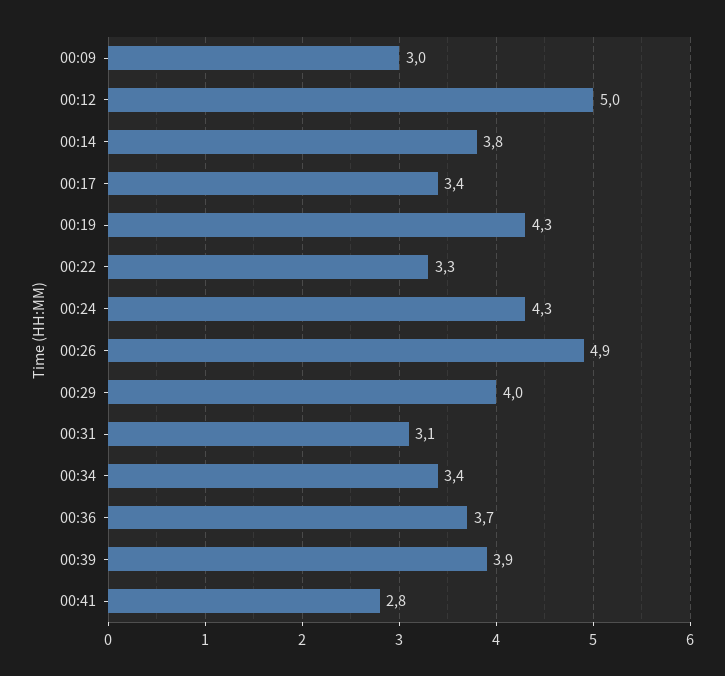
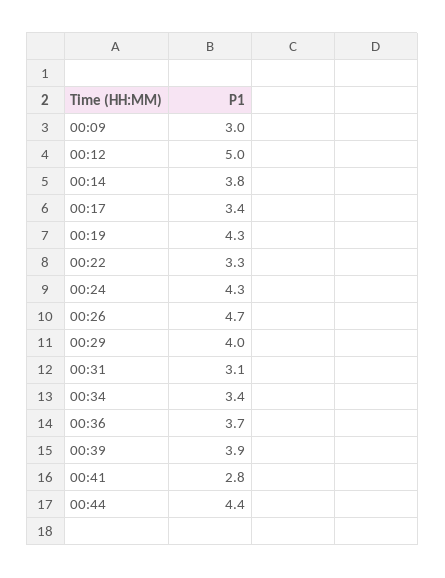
00:26: 4.9 -> 4.7
00:44: none -> 4.4

